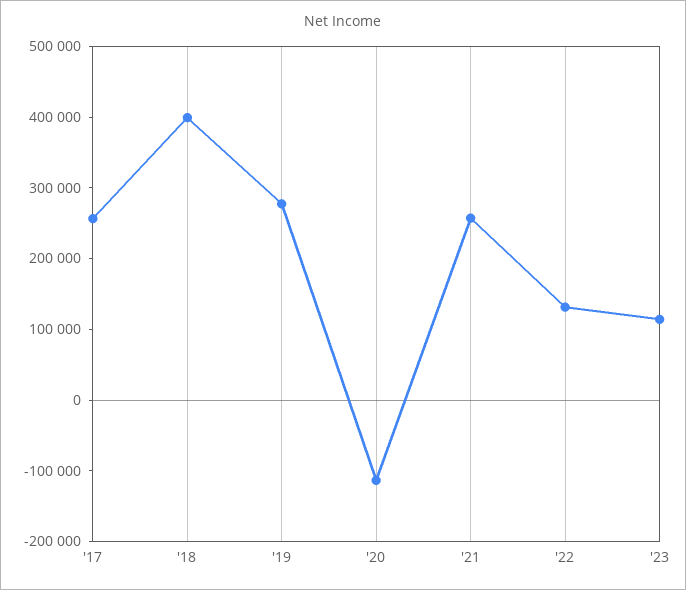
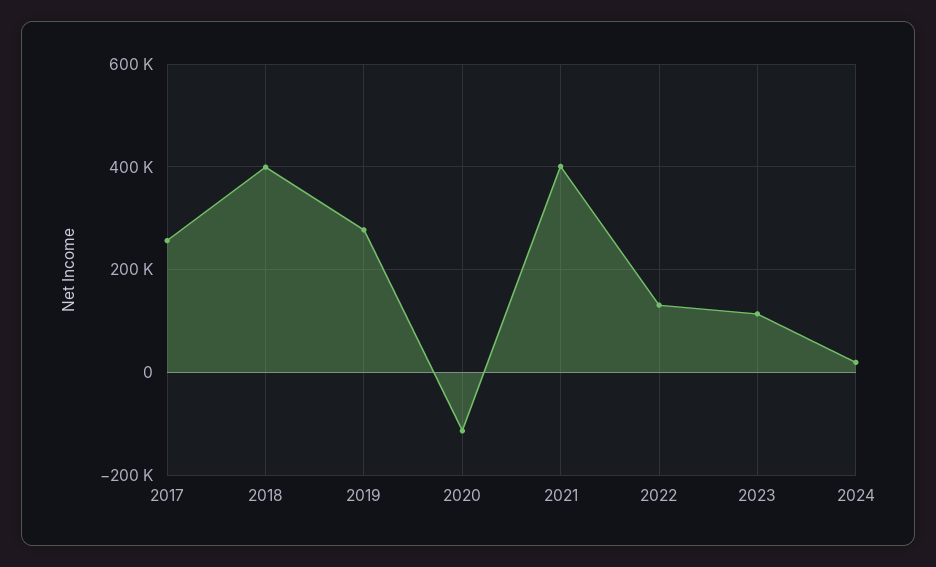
'21: 260000 -> 400000
2024: none -> 20000

